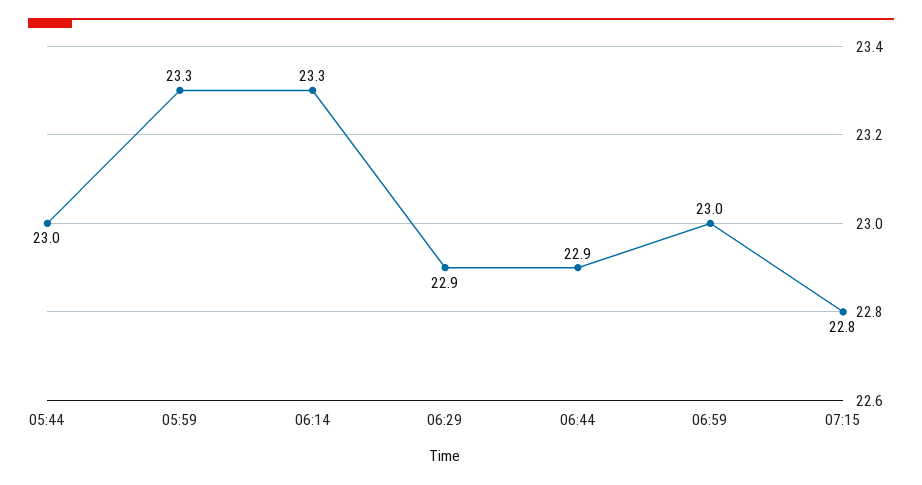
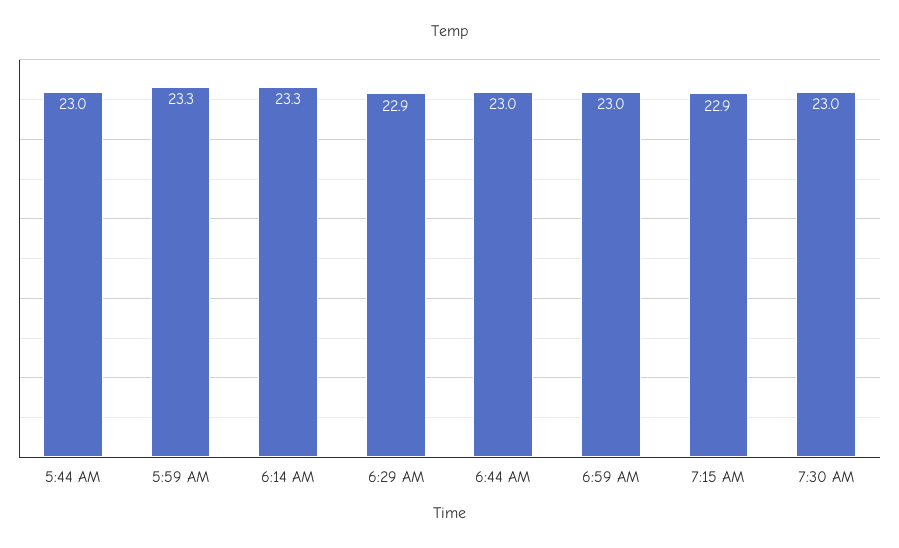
06:44: 22.9 -> 23
07:15: 22.8 -> 22.9
7:30 AM: none -> 23

